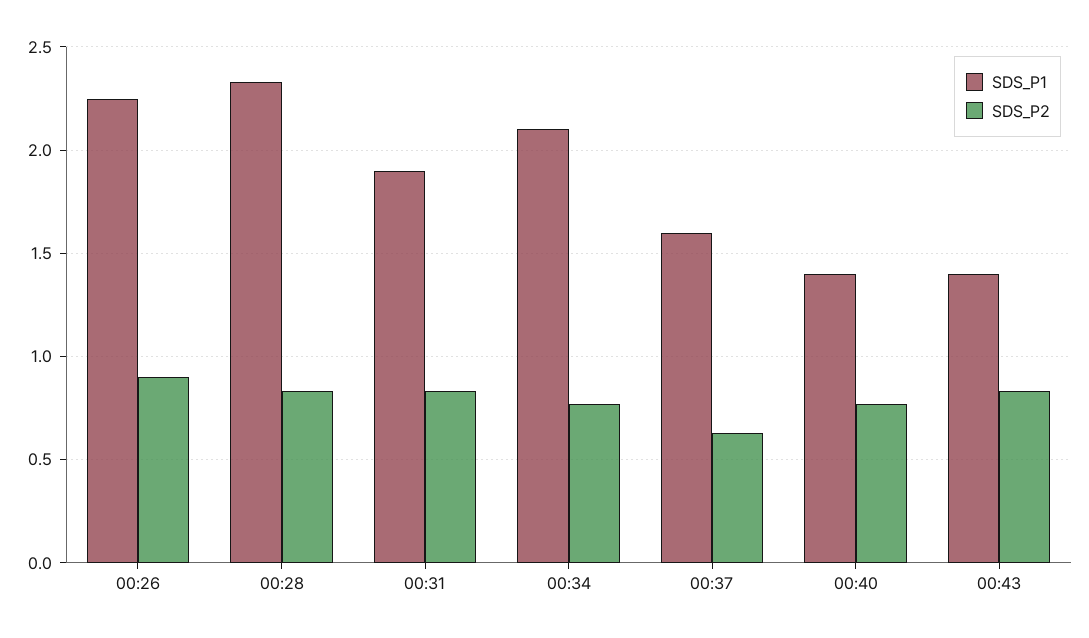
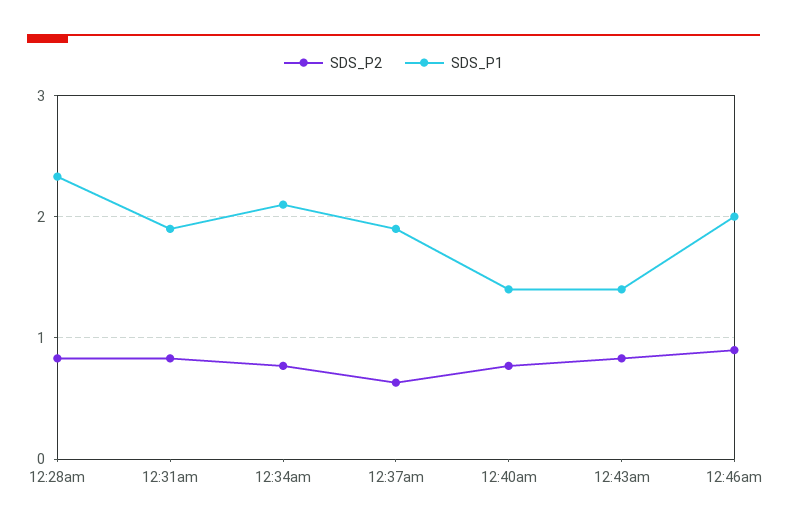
SDS_P1, 00:26: 2.25 -> none
SDS_P2, 00:26: 0.9 -> none
SDS_P1, 00:37: 1.6 -> 1.9
SDS_P2, 12:46am: none -> 0.9
SDS_P1, 12:46am: none -> 2

